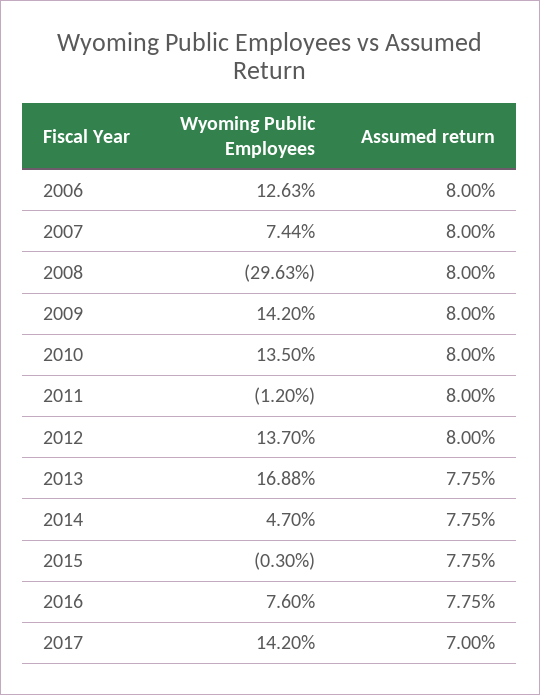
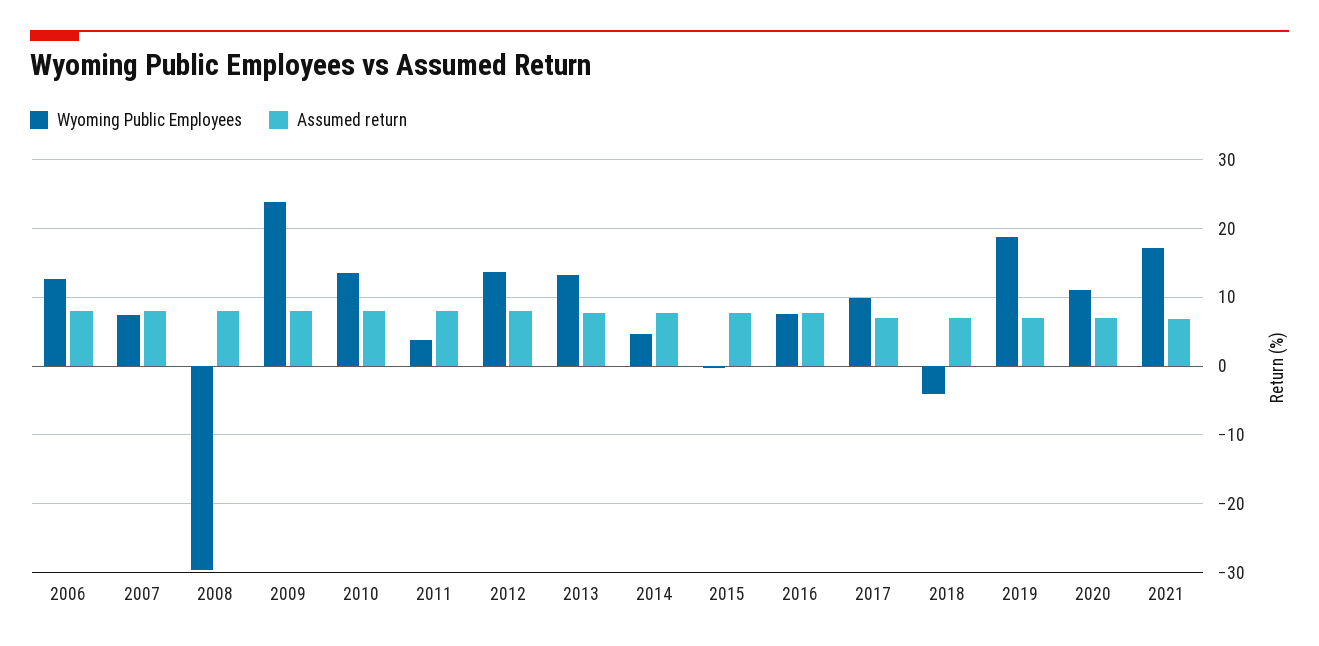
Wyoming Public Employees, 2009: 14.2 -> 24
Wyoming Public Employees, 2011: -1.2 -> 4
Wyoming Public Employees, 2013: 16.88 -> 13
Wyoming Public Employees, 2017: 14.2 -> 10
Wyoming Public Employees, 2018: none -> -4
Assumed return, 2018: none -> 7
Wyoming Public Employees, 2019: none -> 19
Assumed return, 2019: none -> 7
Wyoming Public Employees, 2020: none -> 11
Assumed return, 2020: none -> 7
Wyoming Public Employees, 2021: none -> 17
Assumed return, 2021: none -> 7

